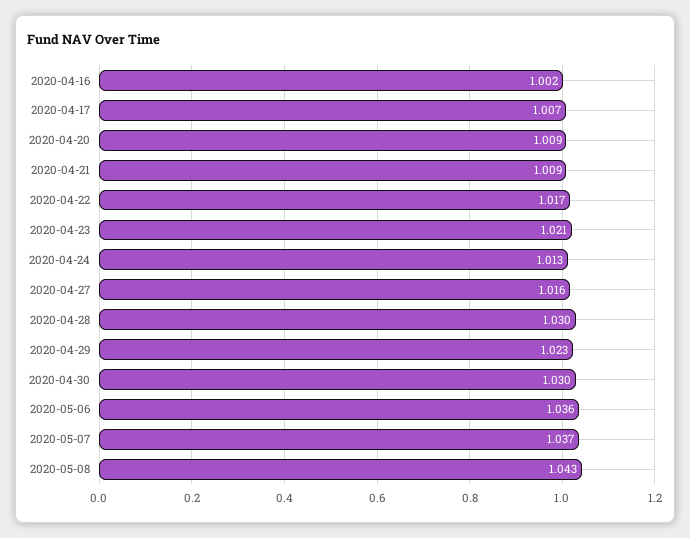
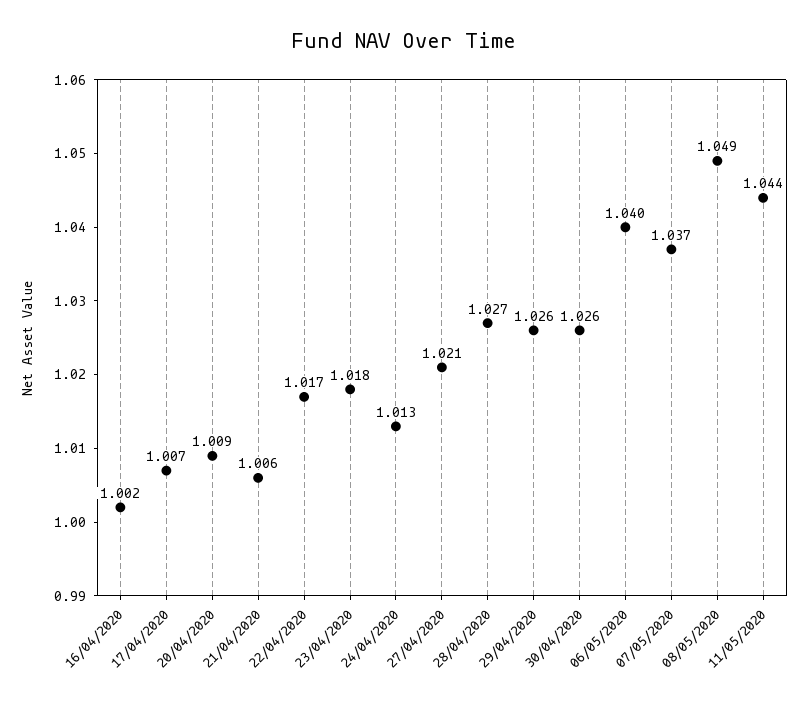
2020-04-21: 1.009 -> 1.006
2020-04-23: 1.021 -> 1.018
2020-04-27: 1.016 -> 1.021
2020-04-28: 1.03 -> 1.027
2020-04-29: 1.023 -> 1.026
2020-04-30: 1.03 -> 1.026
2020-05-06: 1.036 -> 1.04
2020-05-08: 1.043 -> 1.049
11/05/2020: none -> 1.044

